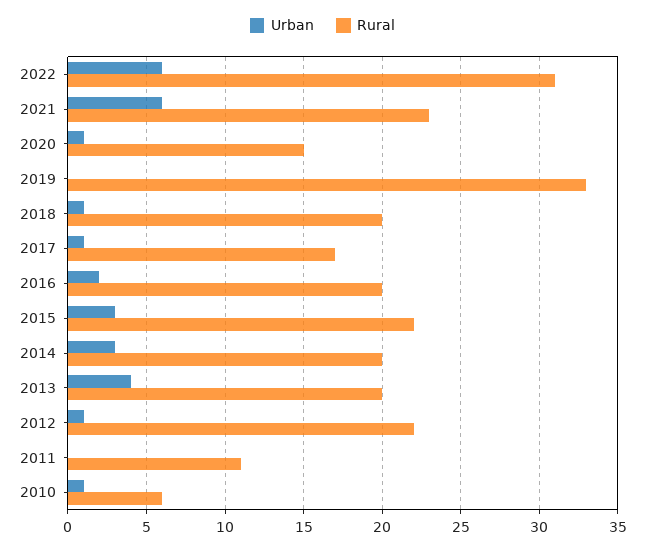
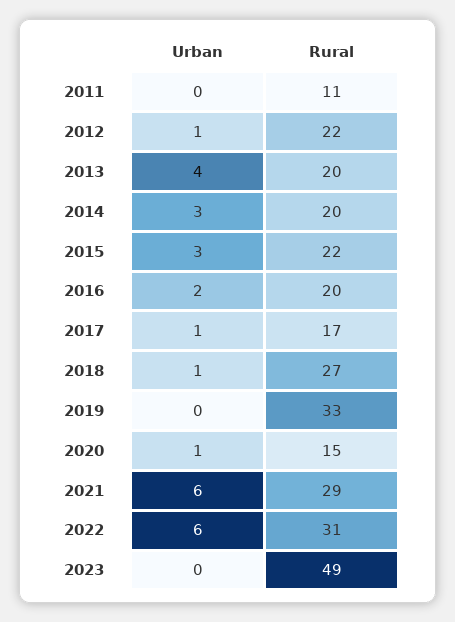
Rural, 2021: 23 -> 29
Rural, 2018: 20 -> 27
Urban, 2010: 1 -> none
Rural, 2010: 6 -> none
Urban, 2023: none -> 0
Rural, 2023: none -> 49

